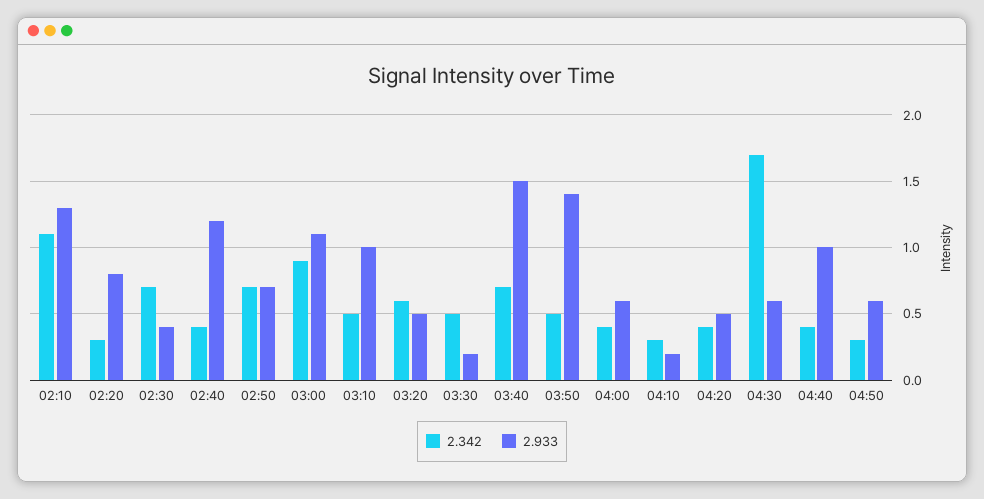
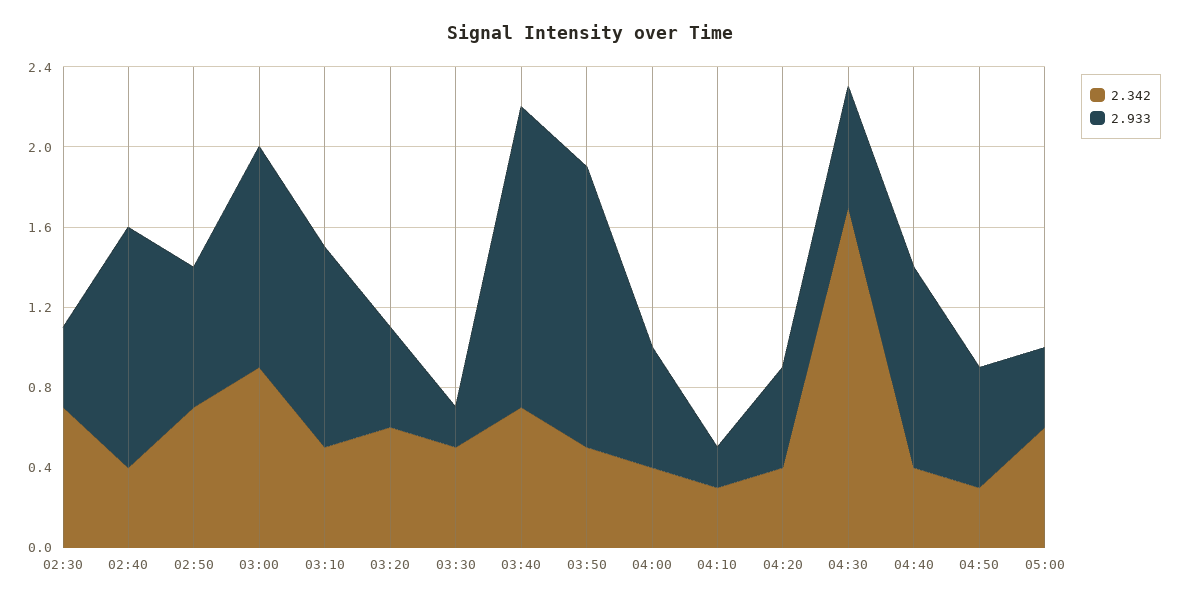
2.342, 02:10: 1.1 -> none
2.933, 02:10: 1.3 -> none
2.342, 02:20: 0.3 -> none
2.933, 02:20: 0.8 -> none
2.342, 05:00: none -> 0.6
2.933, 05:00: none -> 0.4

